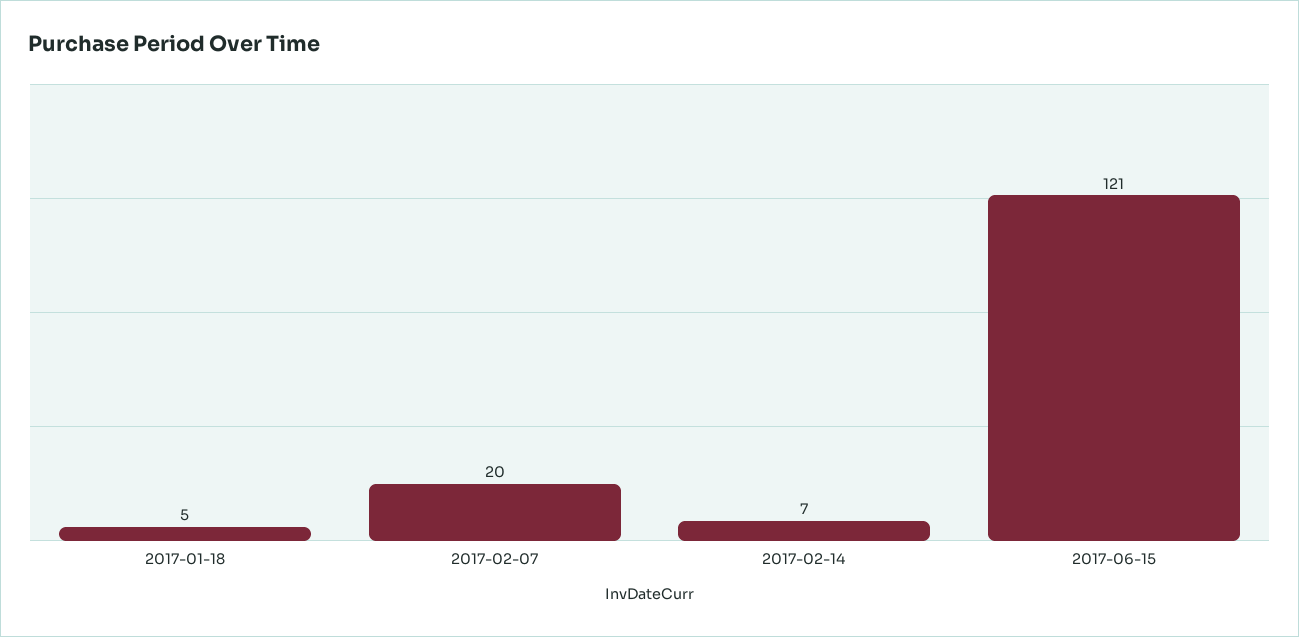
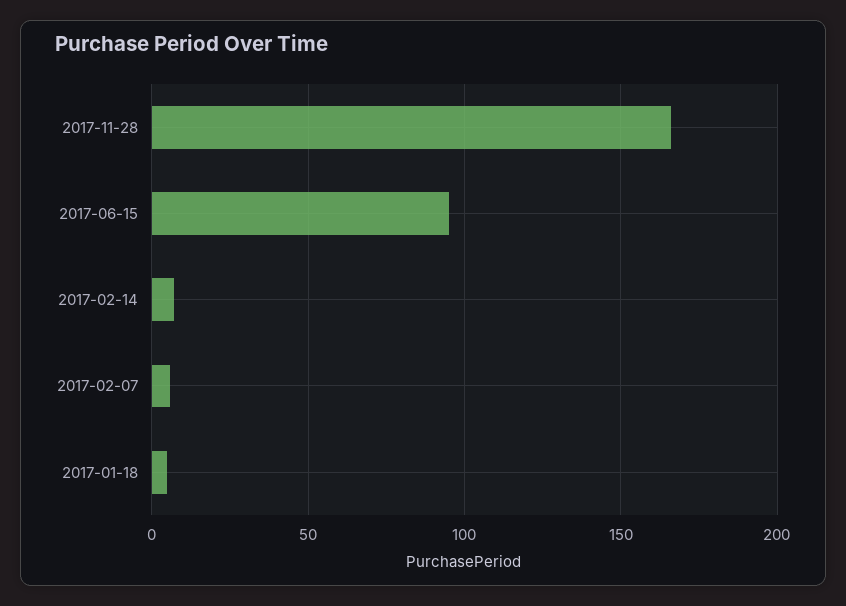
2017-02-07: 20 -> 5
2017-06-15: 121 -> 95
2017-11-28: none -> 165

